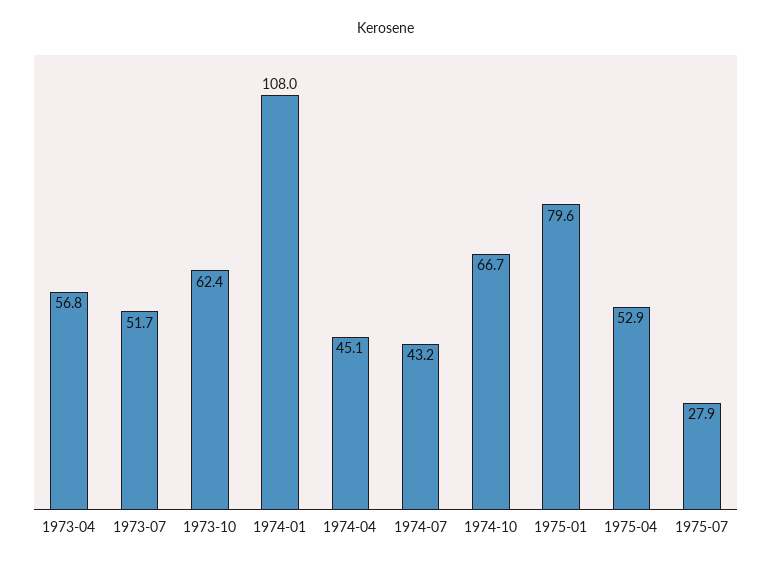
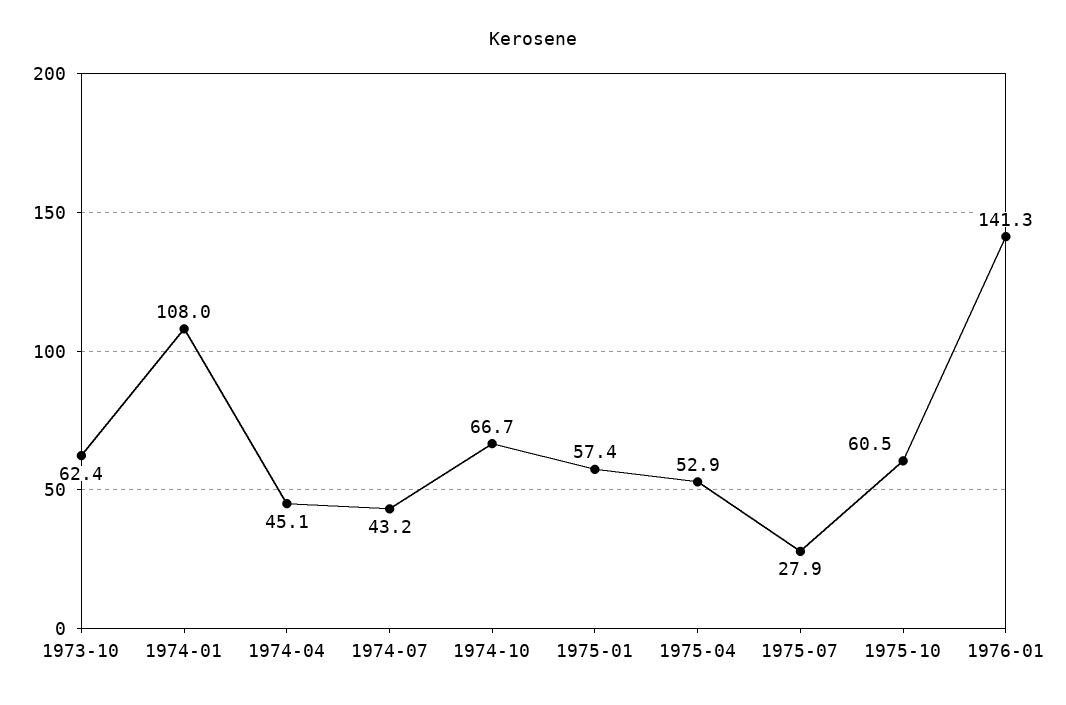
1973-04: 56.8 -> none
1973-07: 51.7 -> none
1975-01: 79.6 -> 57.4
1975-10: none -> 60.5
1976-01: none -> 141.3

